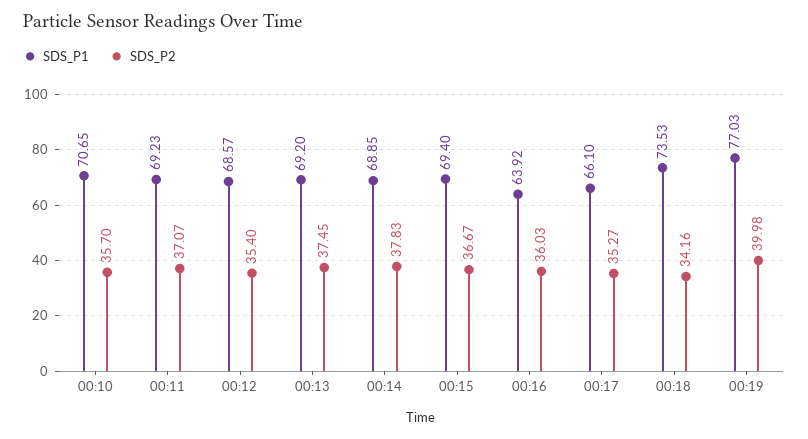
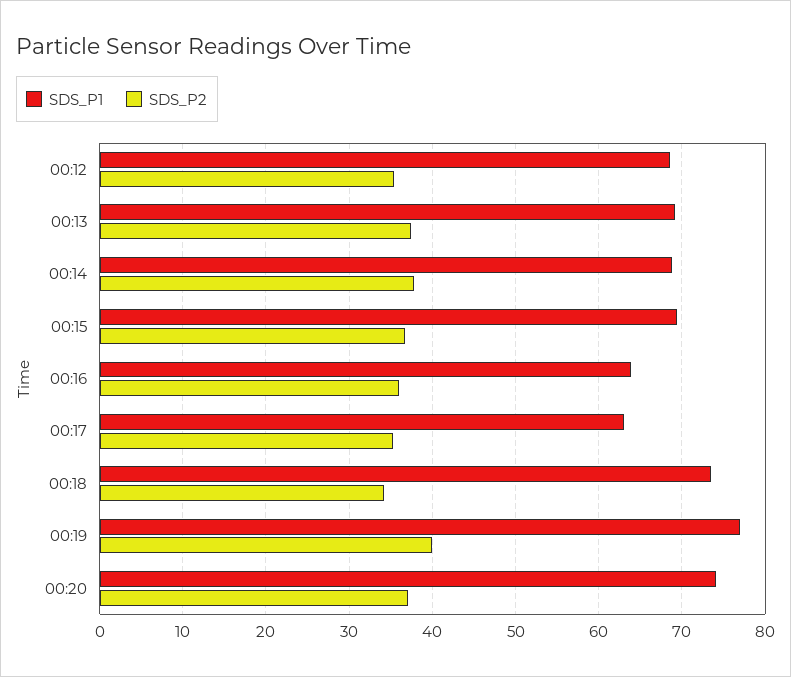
SDS_P1, 00:10: 70.65 -> none
SDS_P2, 00:10: 35.7 -> none
SDS_P1, 00:11: 69.23 -> none
SDS_P2, 00:11: 37.07 -> none
SDS_P1, 00:17: 66.1 -> 63
SDS_P1, 00:20: none -> 74
SDS_P2, 00:20: none -> 37

